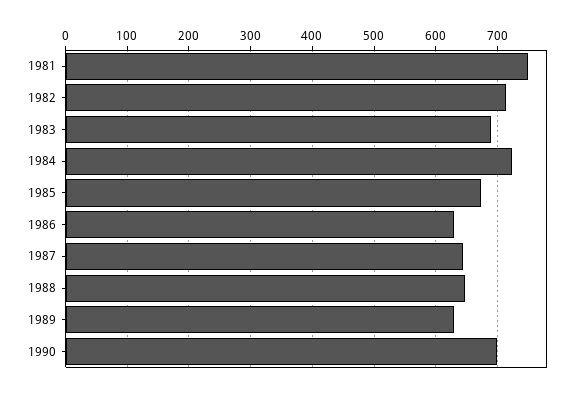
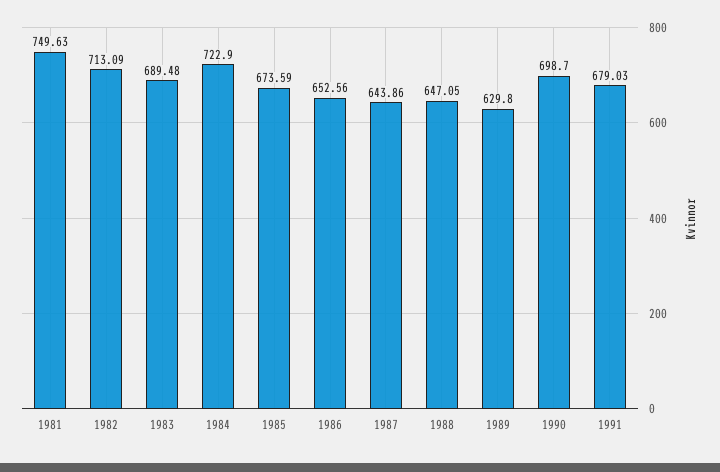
1986: 630 -> 652.56
1991: none -> 679.03

